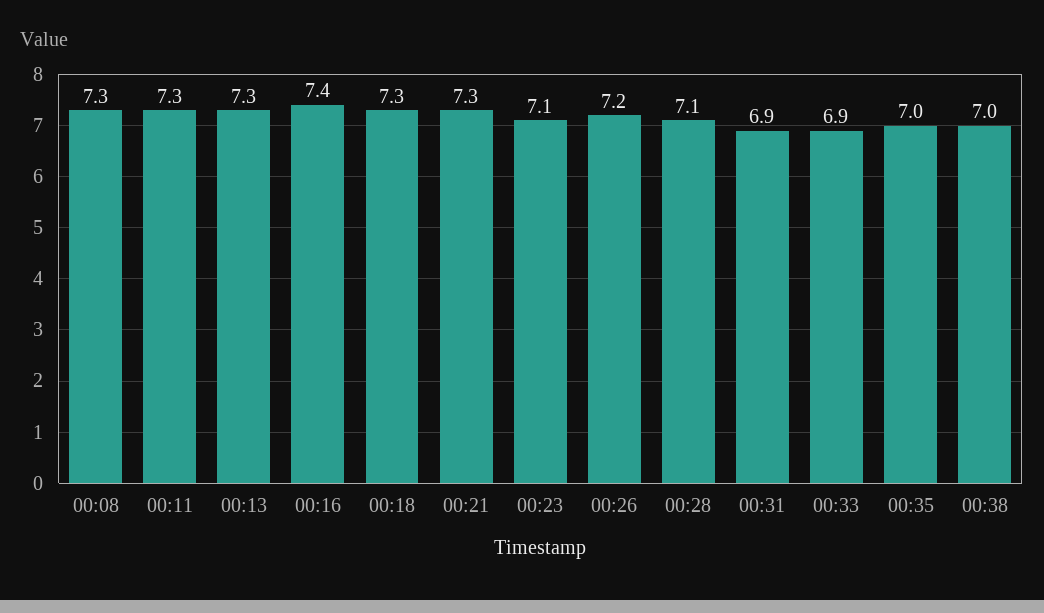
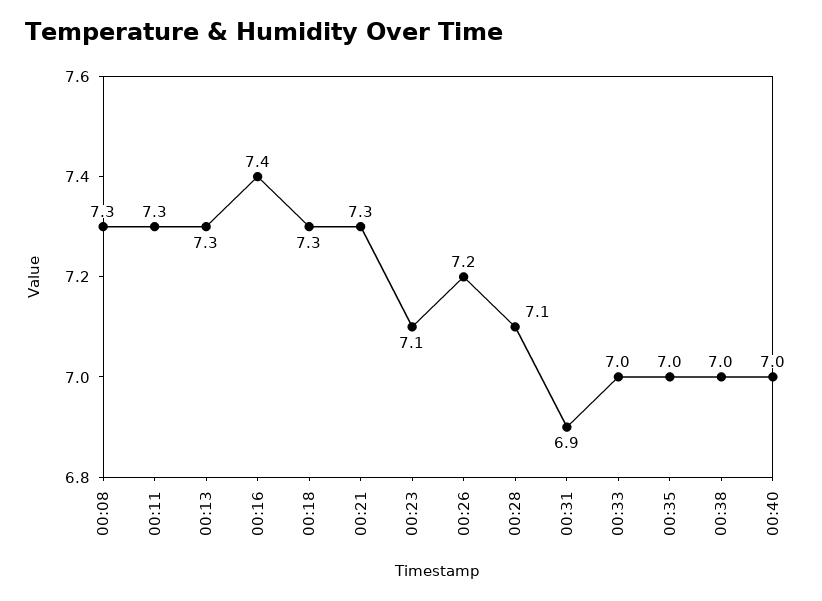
00:33: 6.9 -> 7
00:40: none -> 7

